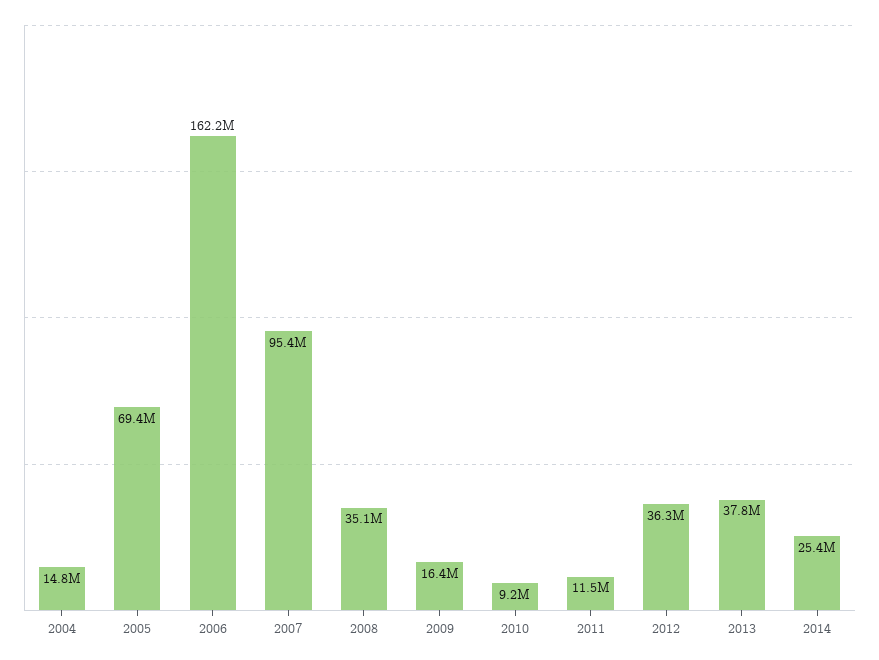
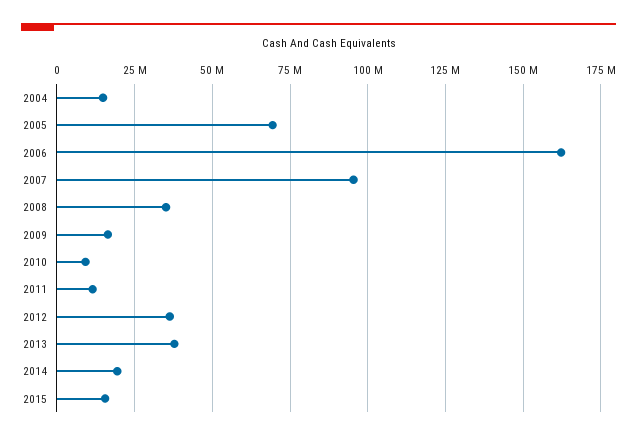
2014: 25400000 -> 20000000
2015: none -> 15000000

